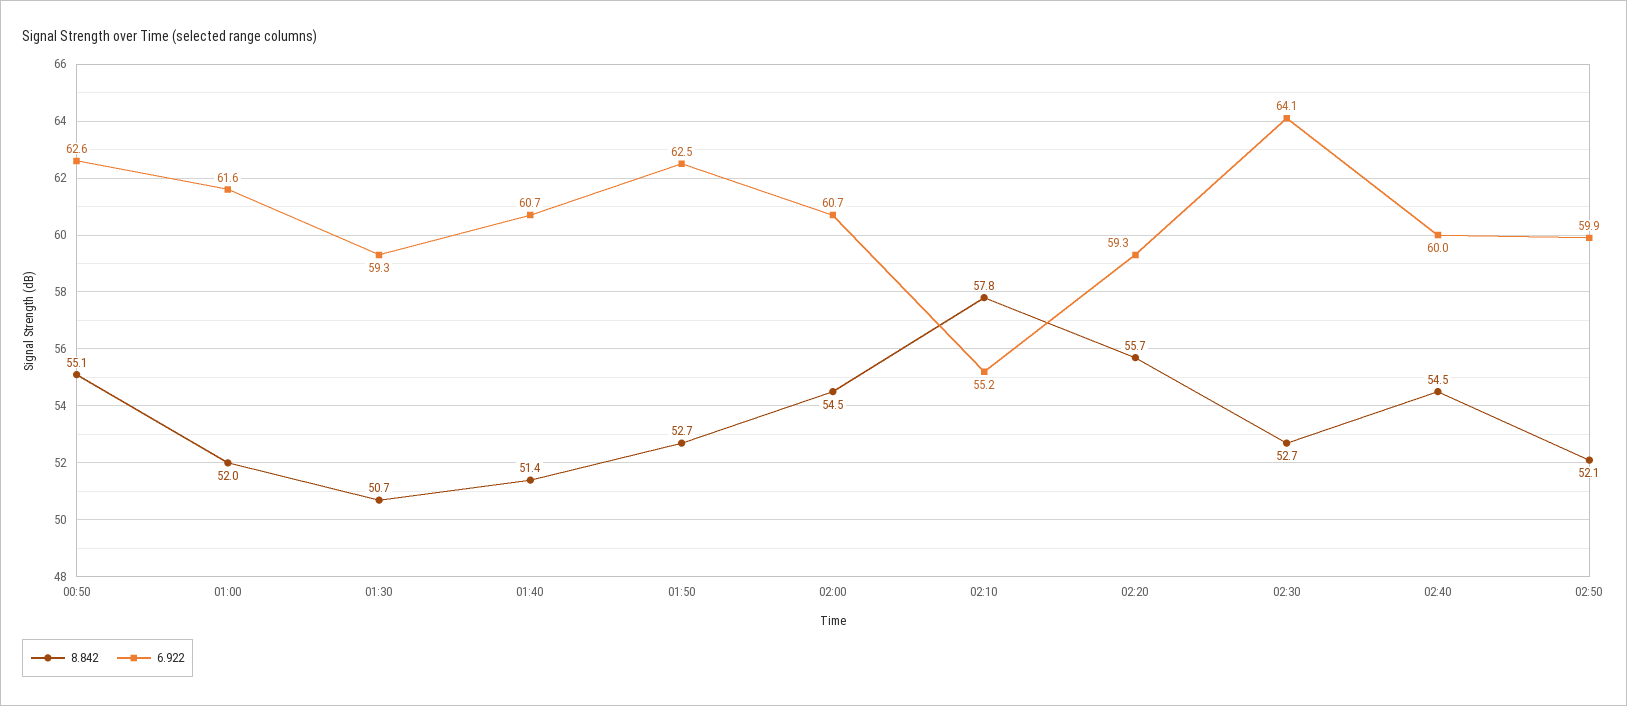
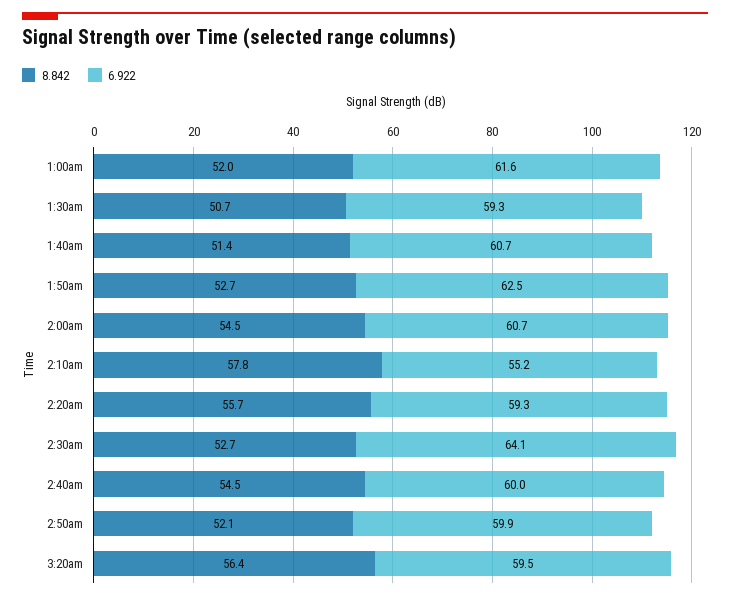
8.842, 00:50: 55.1 -> none
6.922, 00:50: 62.6 -> none
8.842, 3:20am: none -> 56.4
6.922, 3:20am: none -> 59.5

